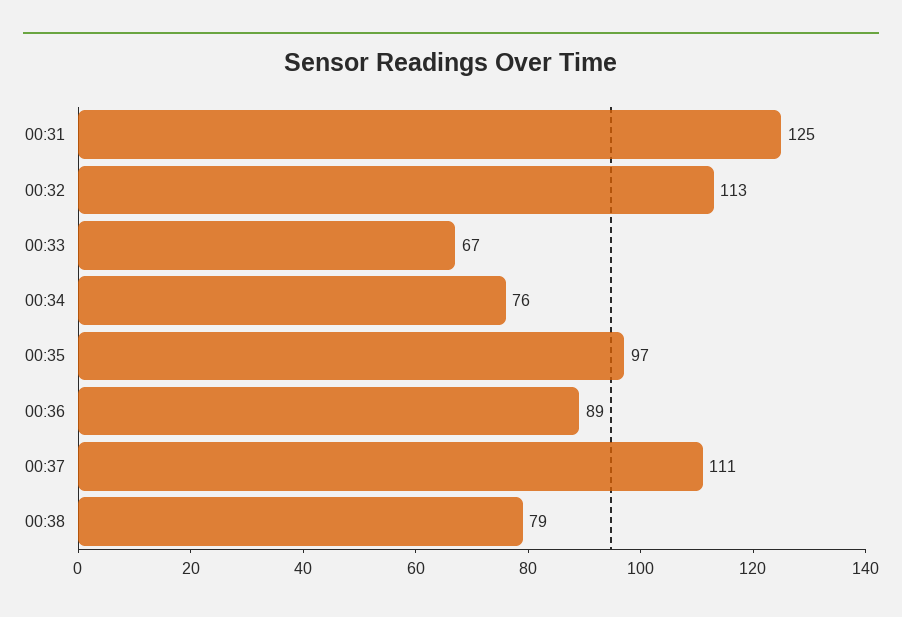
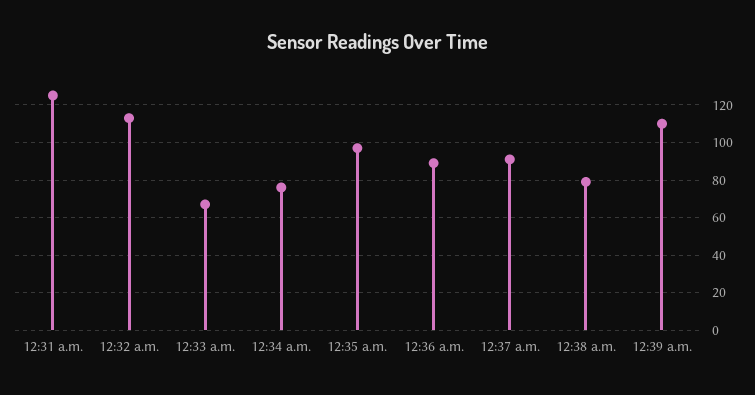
00:37: 111 -> 90
12:39 a.m.: none -> 110

